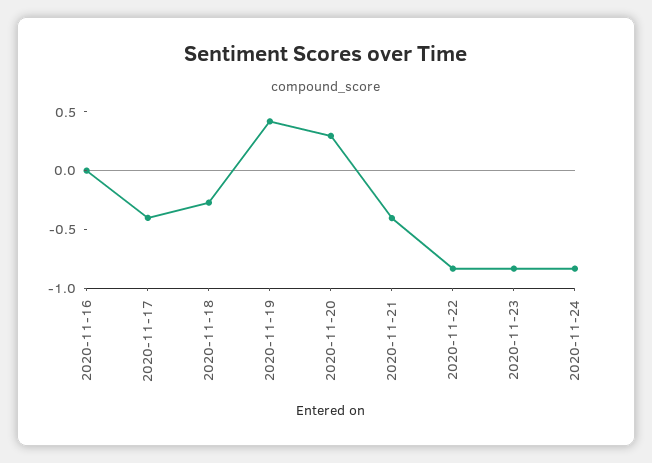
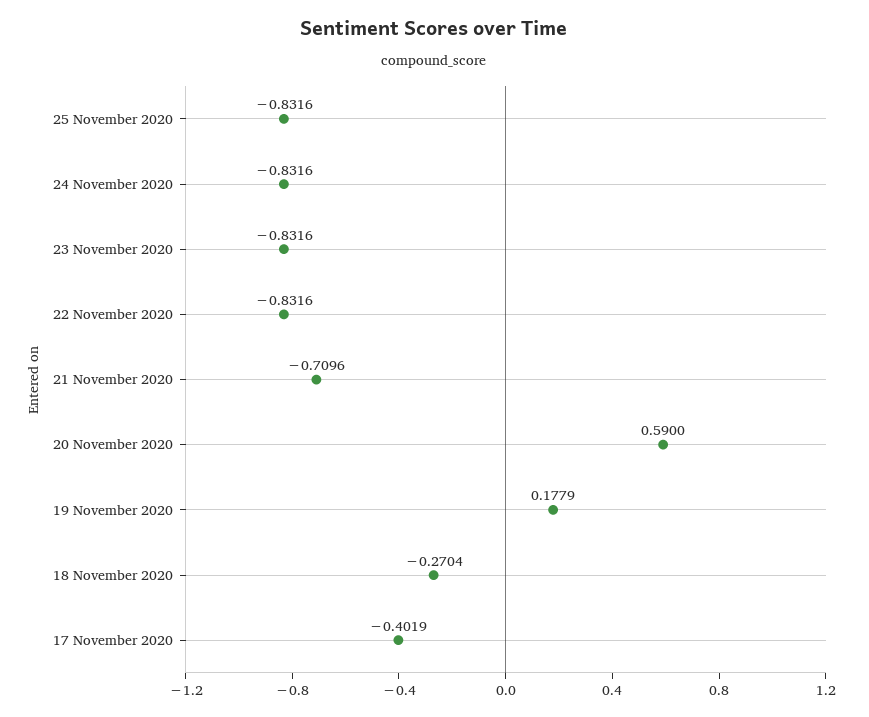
2020-11-16: 0 -> none
2020-11-19: 0.4 -> 0.1779
2020-11-20: 0.3 -> 0.59
2020-11-21: -0.4 -> -0.7096
25 November 2020: none -> -0.8316

